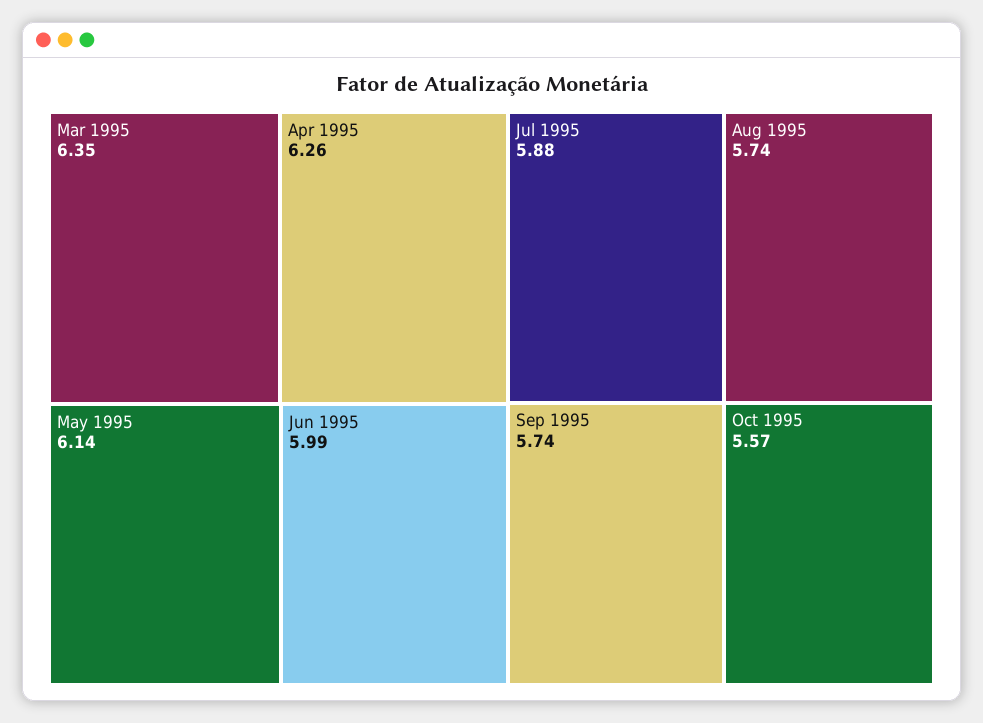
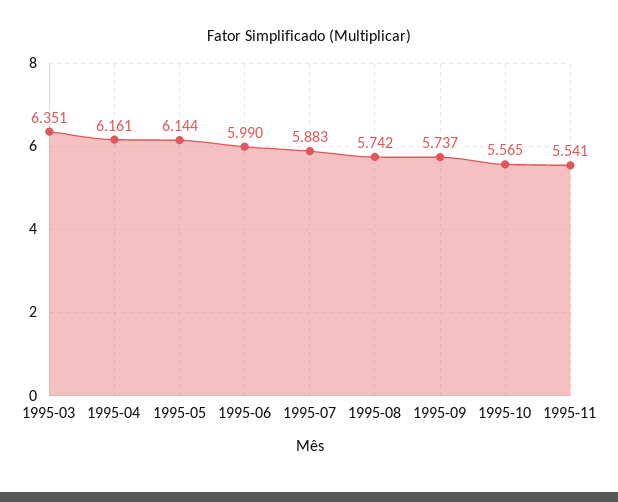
Apr 1995: 6.26 -> 6.161
1995-11: none -> 5.541

